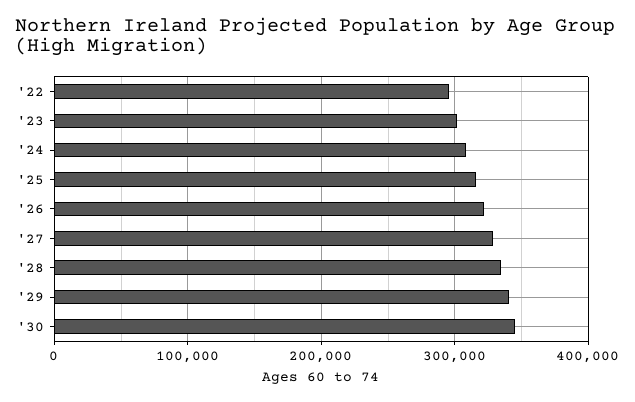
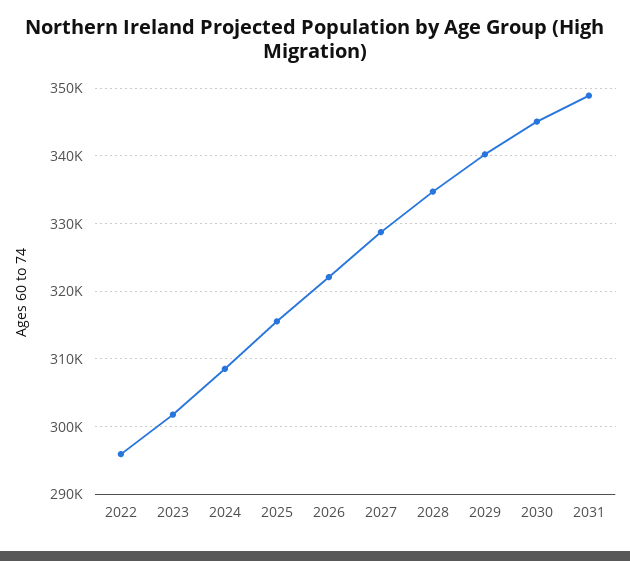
2031: none -> 349000

